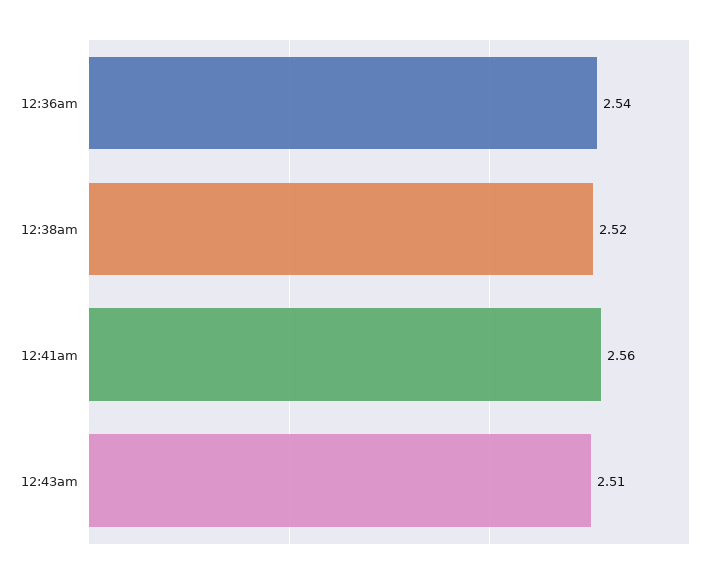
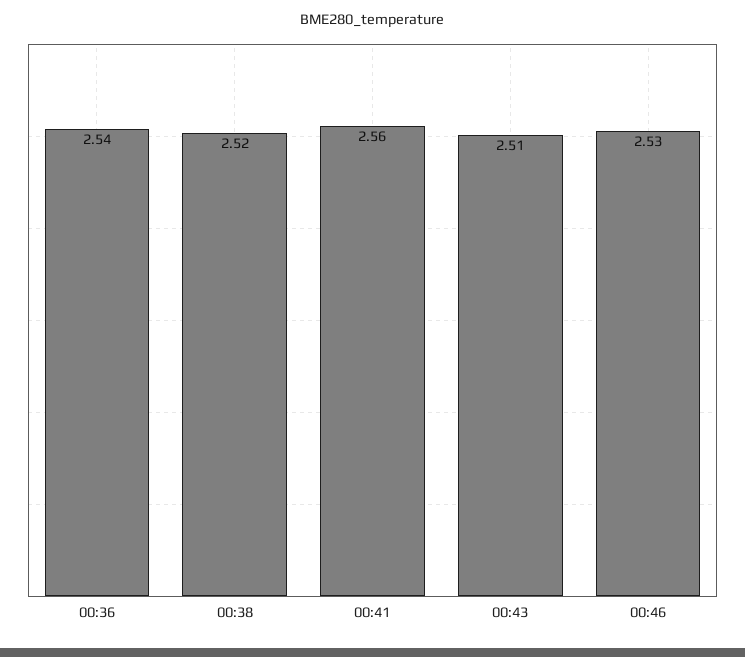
00:46: none -> 2.53

